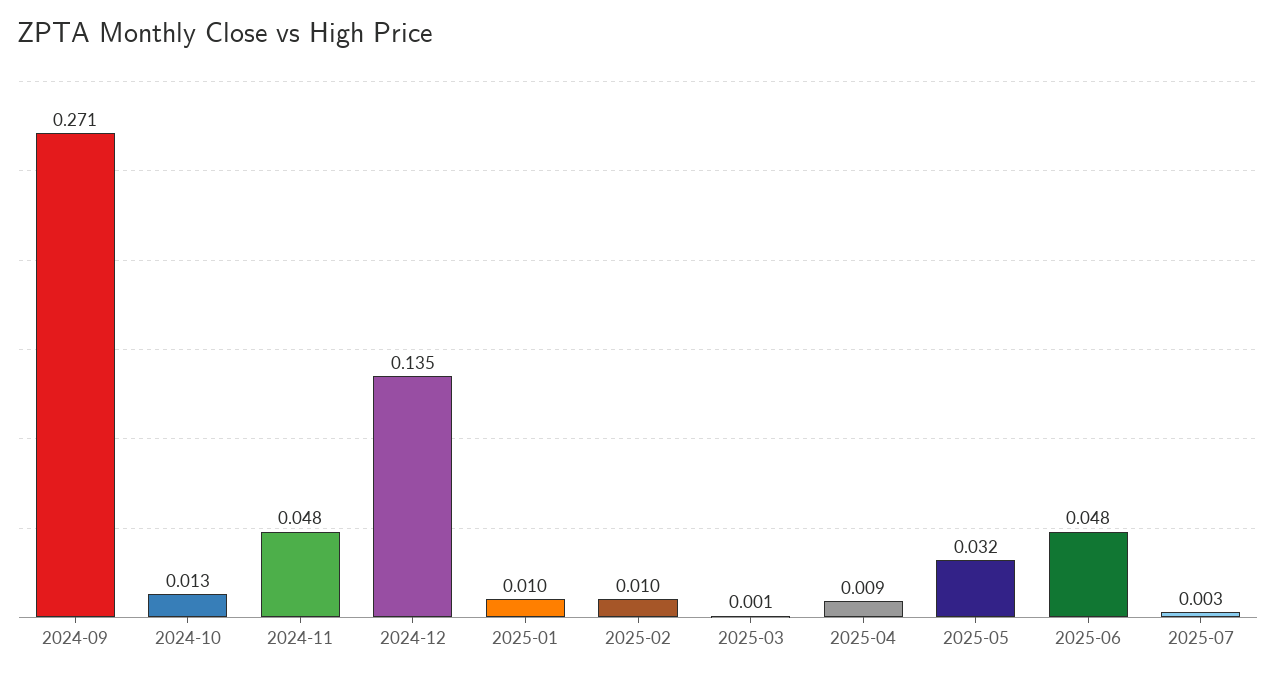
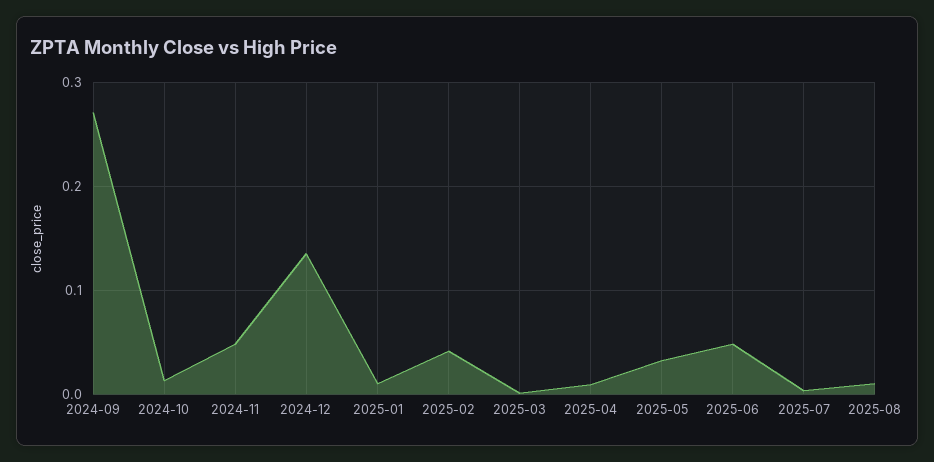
2025-02: 0.01 -> 0.04
2025-08: none -> 0.01

